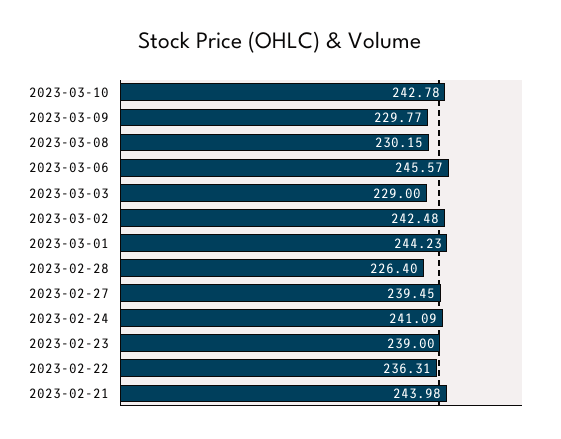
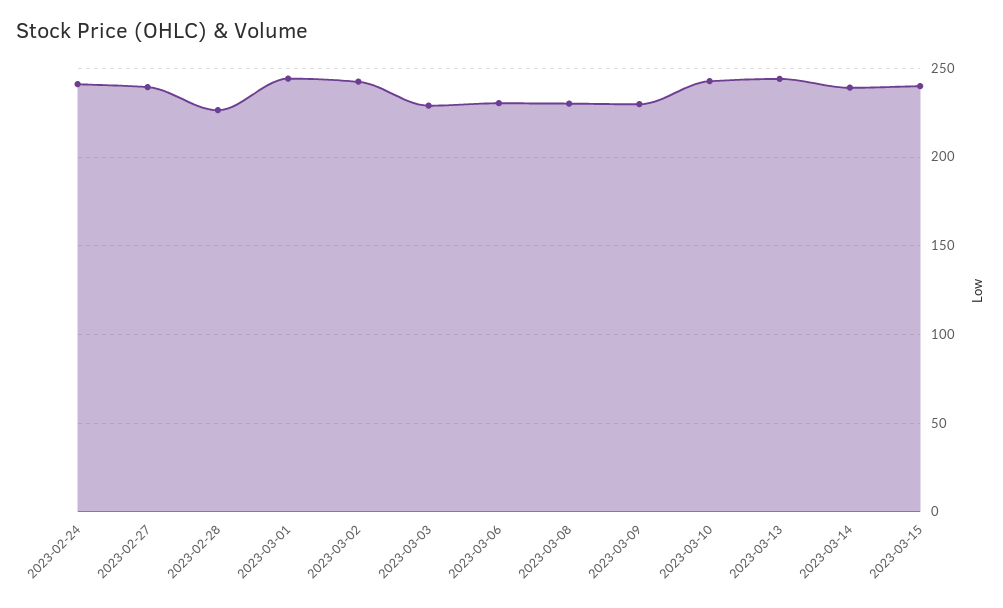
2023-03-06: 245.57 -> 230
2023-02-23: 239 -> none
2023-02-22: 236.31 -> none
2023-02-21: 243.98 -> none
2023-03-13: none -> 245
2023-03-14: none -> 240
2023-03-15: none -> 240

